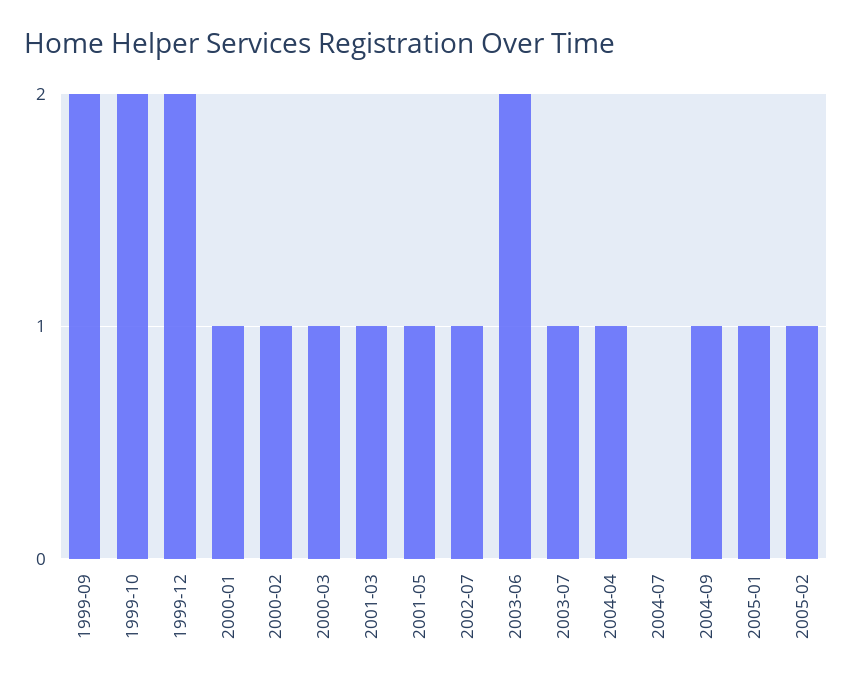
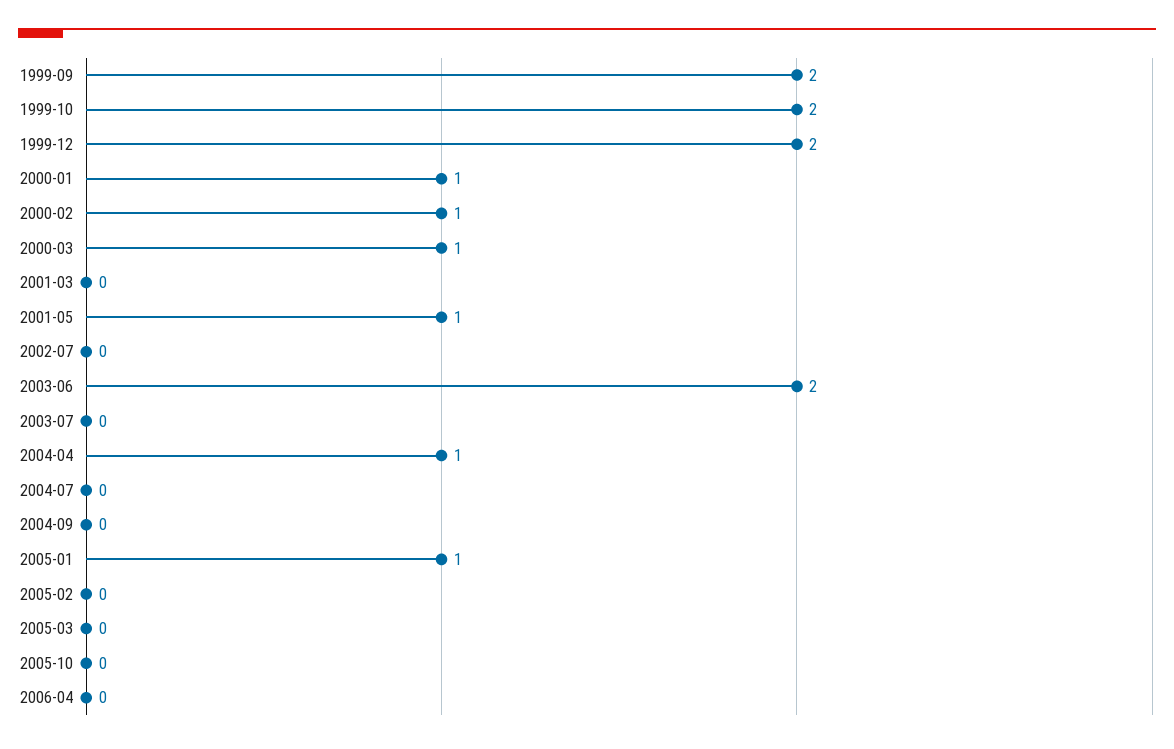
2001-03: 1 -> 0
2002-07: 1 -> 0
2003-07: 1 -> 0
2004-09: 1 -> 0
2005-02: 1 -> 0
2005-03: none -> 0
2005-10: none -> 0
2006-04: none -> 0

